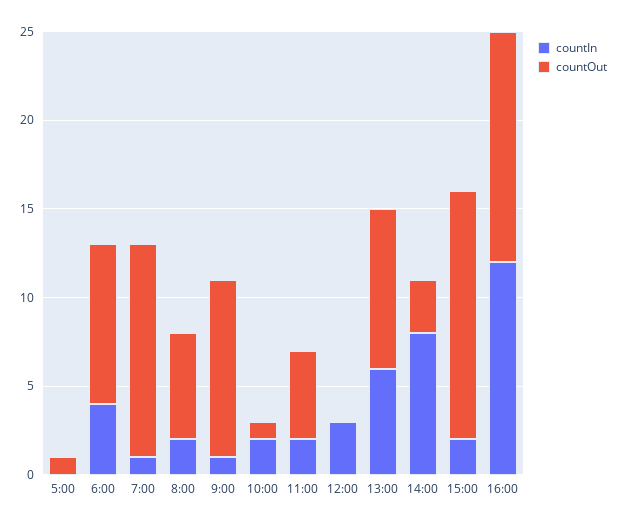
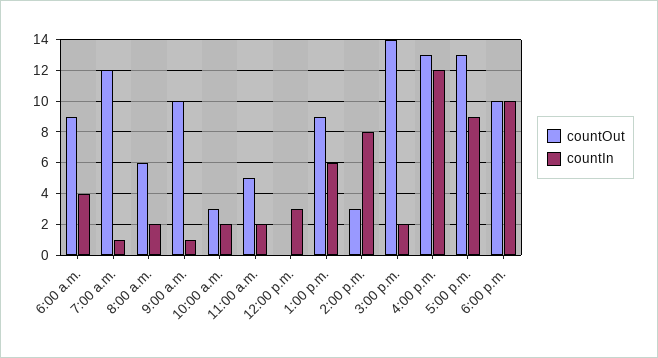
countIn, 5:00: 0 -> none
countOut, 5:00: 1 -> none
countOut, 10:00: 1 -> 3
countOut, 5:00 p.m.: none -> 13
countIn, 5:00 p.m.: none -> 9
countOut, 6:00 p.m.: none -> 10
countIn, 6:00 p.m.: none -> 10

